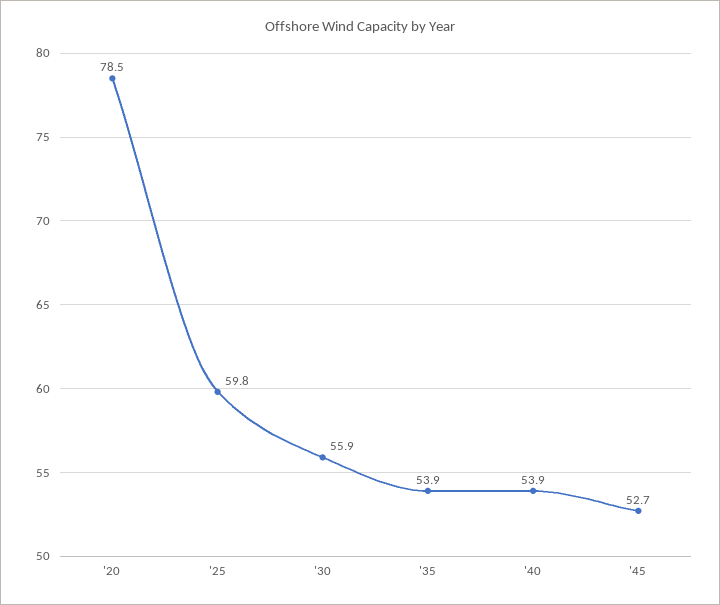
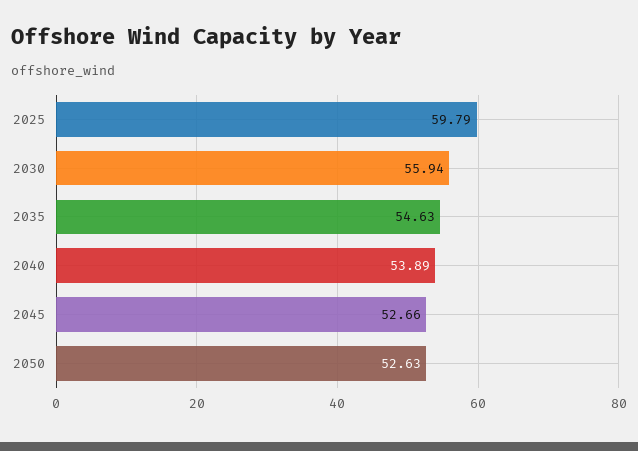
'20: 78.5 -> none
'35: 53.9 -> 54.63
2050: none -> 52.63

